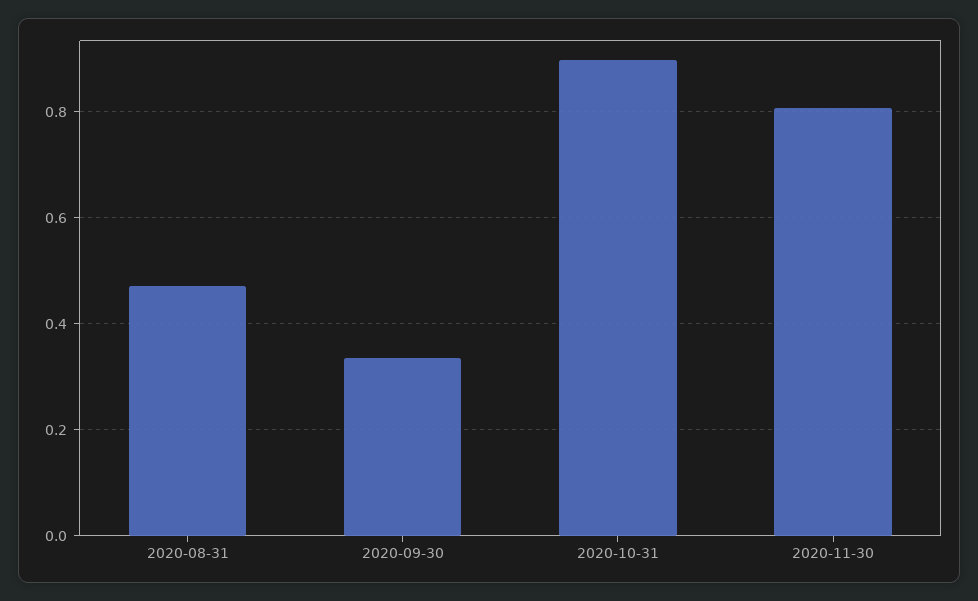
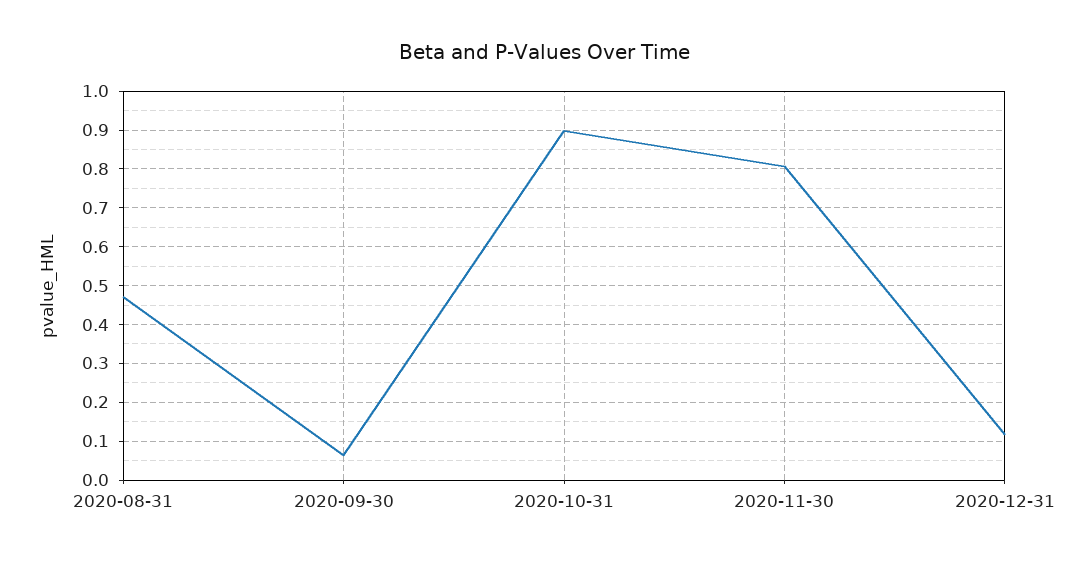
2020-09-30: 0.34 -> 0.06
2020-12-31: none -> 0.12

